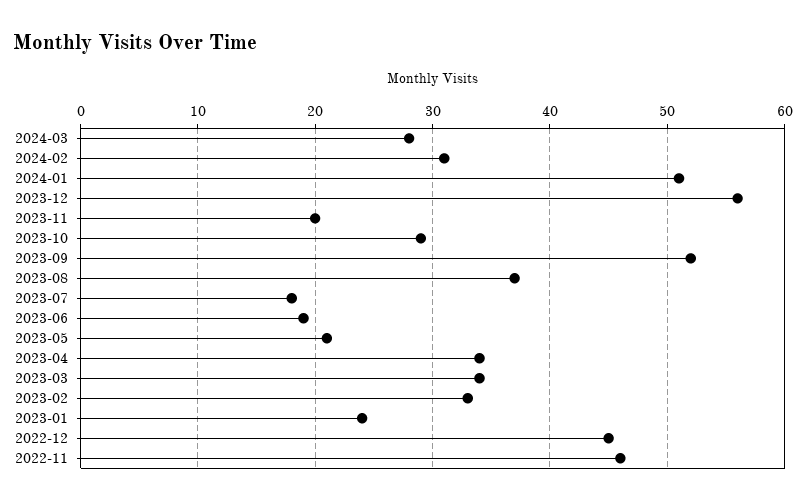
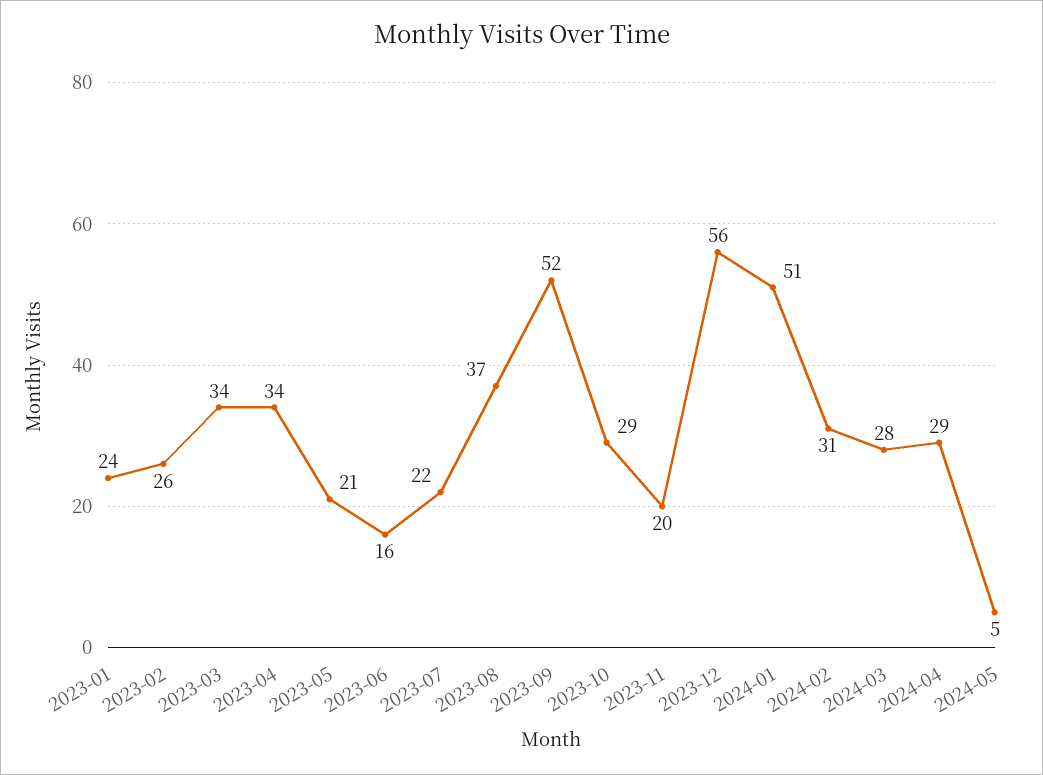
2023-07: 18 -> 22
2023-06: 19 -> 16
2023-02: 33 -> 26
2022-12: 45 -> none
2022-11: 46 -> none
2024-04: none -> 29
2024-05: none -> 5

